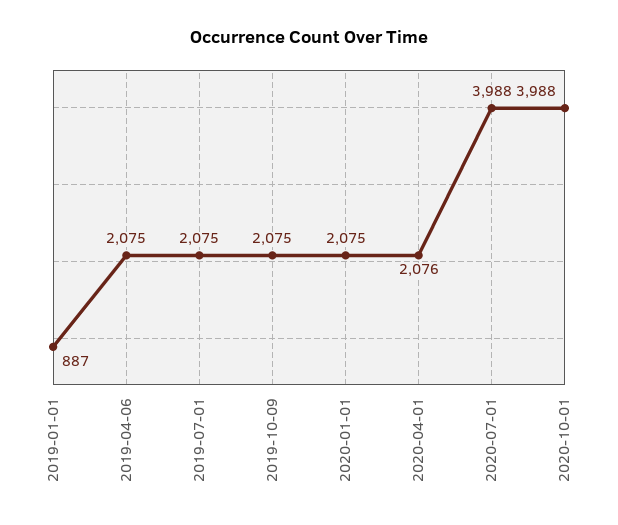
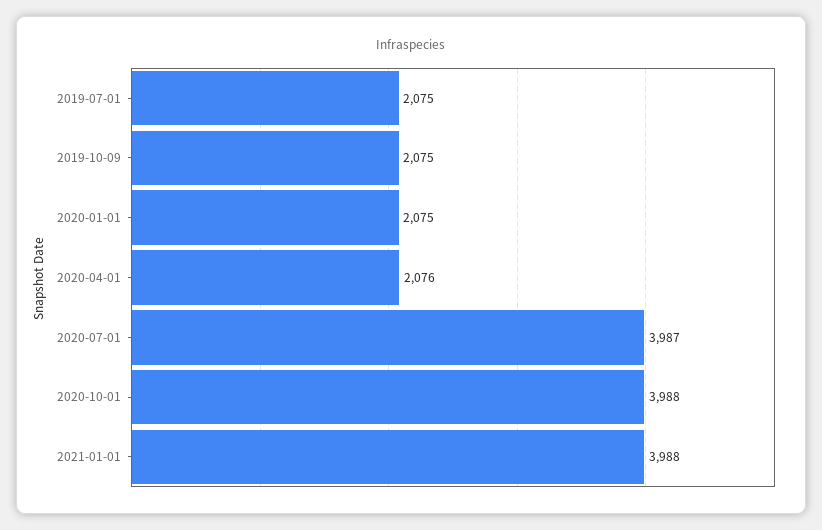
2019-01-01: 887 -> none
2019-04-06: 2075 -> none
2020-07-01: 3988 -> 3987
2021-01-01: none -> 3988

